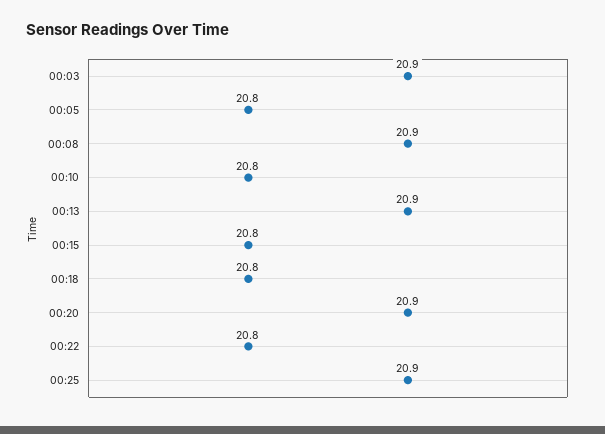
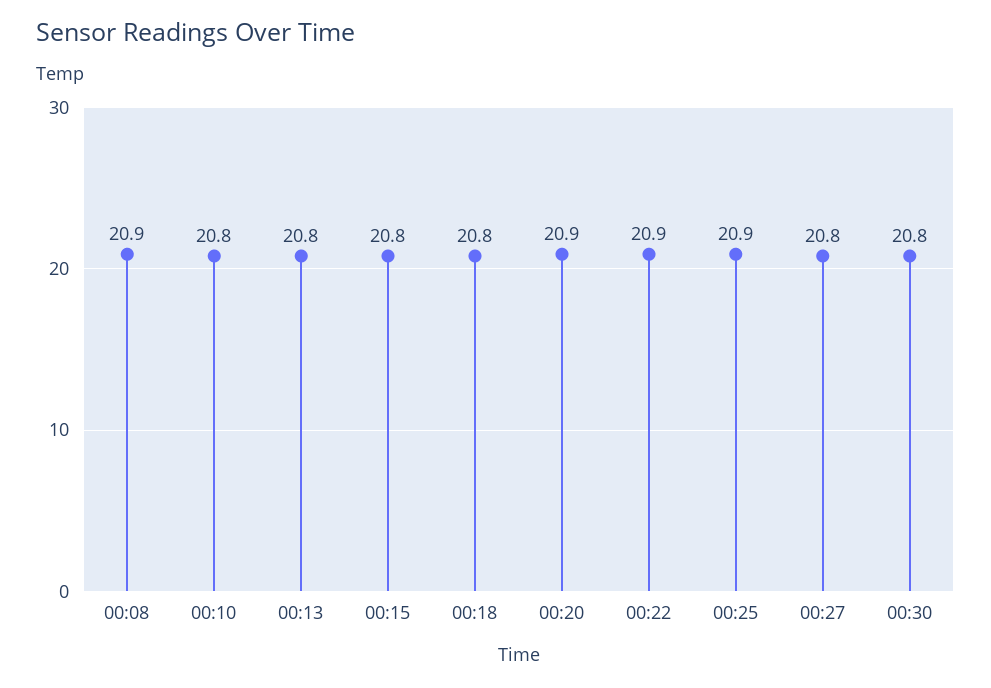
00:03: 20.9 -> none
00:05: 20.8 -> none
00:13: 20.9 -> 20.8
00:22: 20.8 -> 20.9
00:27: none -> 20.8
00:30: none -> 20.8

